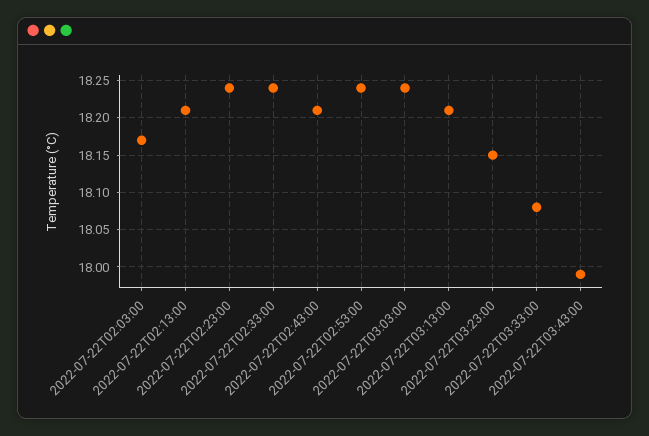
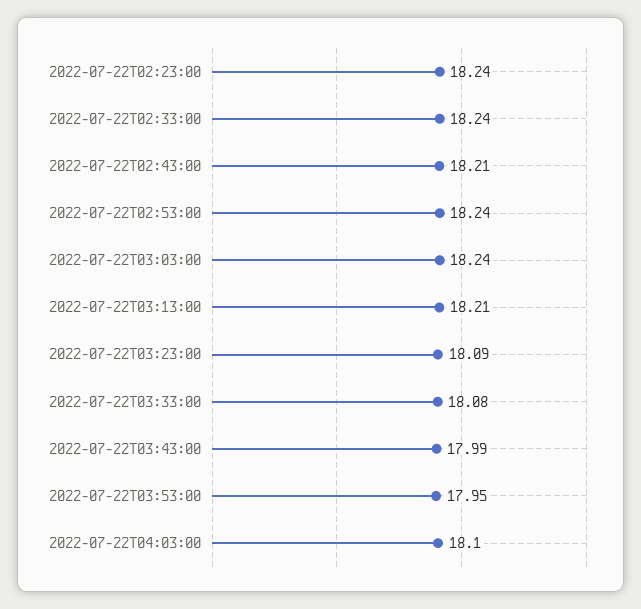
2022-07-22T02:03:00: 18.17 -> none
2022-07-22T02:13:00: 18.21 -> none
2022-07-22T03:23:00: 18.15 -> 18.09
2022-07-22T03:53:00: none -> 17.95
2022-07-22T04:03:00: none -> 18.1

